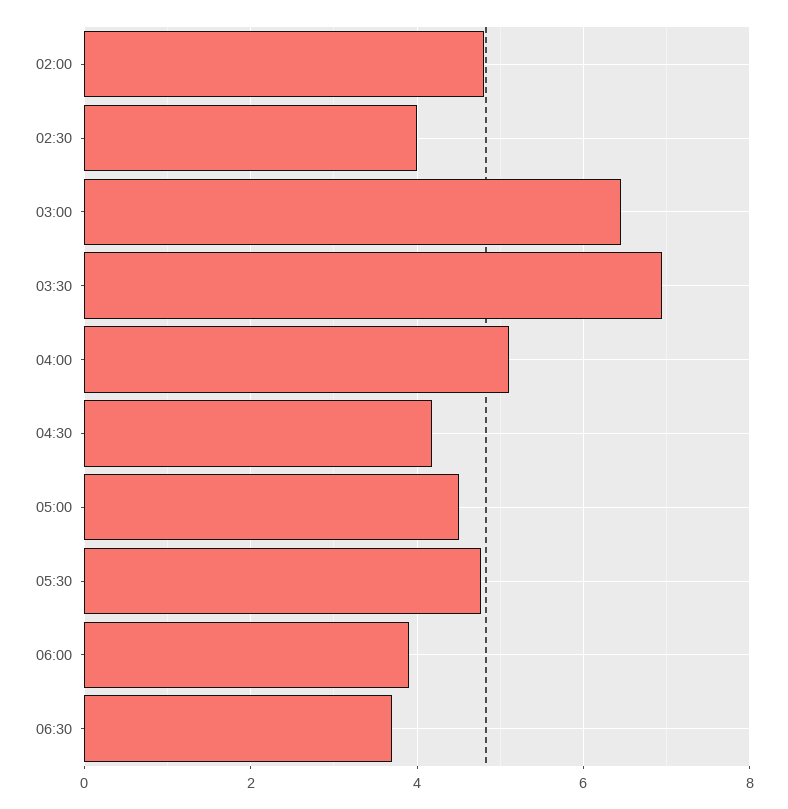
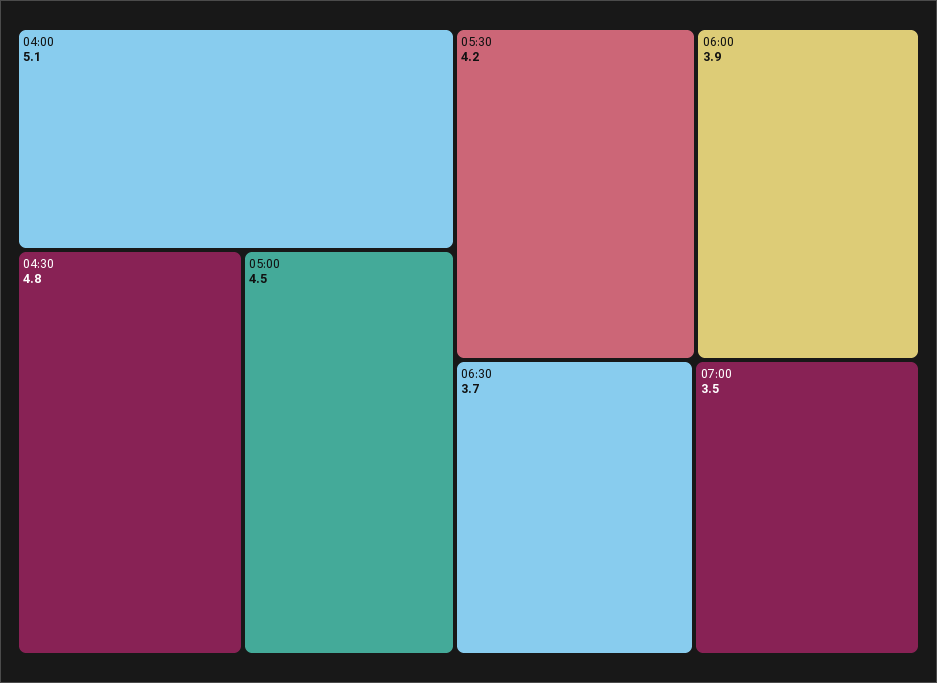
02:00: 4.8 -> none
02:30: 4 -> none
03:00: 6.4 -> none
03:30: 7 -> none
04:30: 4.2 -> 4.8
05:30: 4.8 -> 4.2
07:00: none -> 3.5

